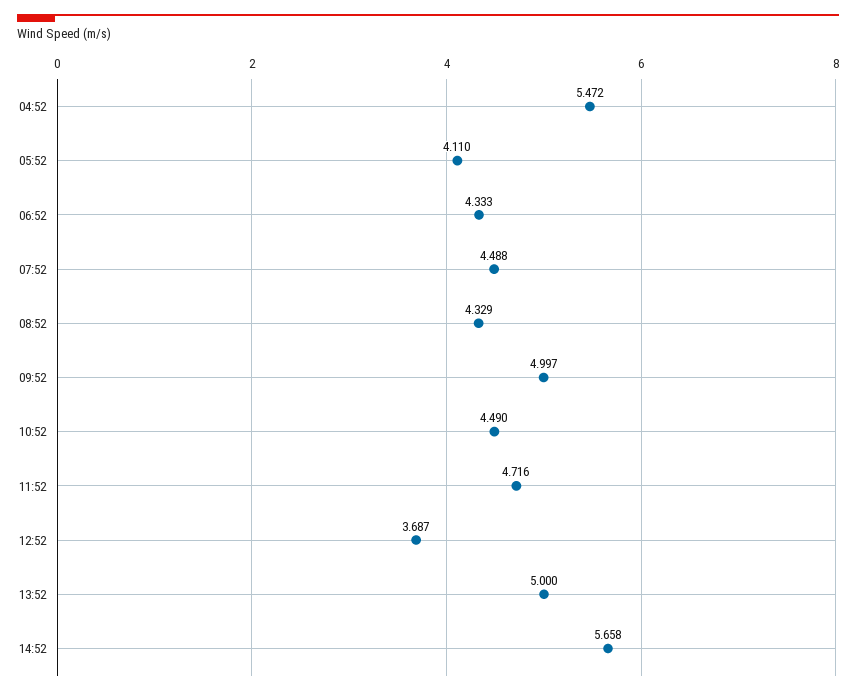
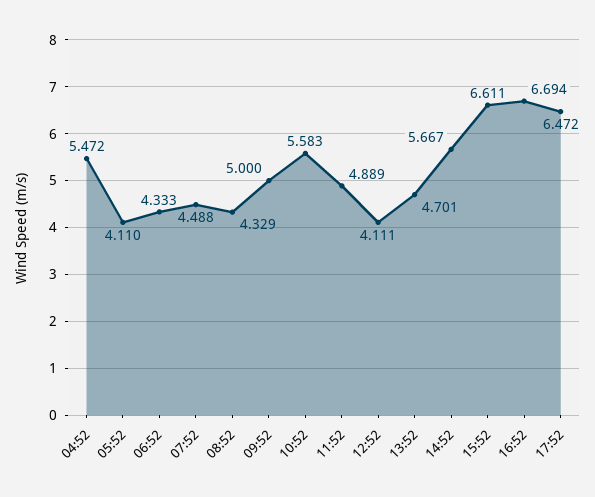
09:52: 4.997 -> 5
10:52: 4.49 -> 5.583
11:52: 4.716 -> 4.889
12:52: 3.687 -> 4.111
13:52: 5 -> 4.701
14:52: 5.658 -> 5.667
15:52: none -> 6.611
16:52: none -> 6.694
17:52: none -> 6.472

